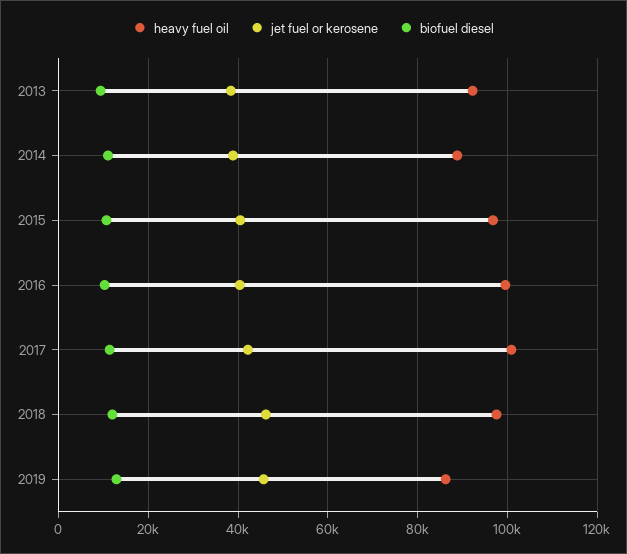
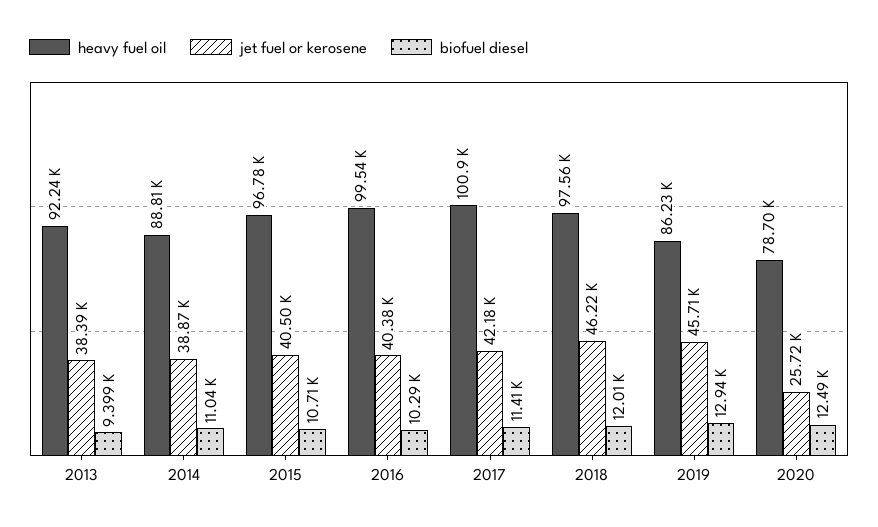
heavy fuel oil, 2020: none -> 78700
jet fuel or kerosene, 2020: none -> 25720
biofuel diesel, 2020: none -> 12490

